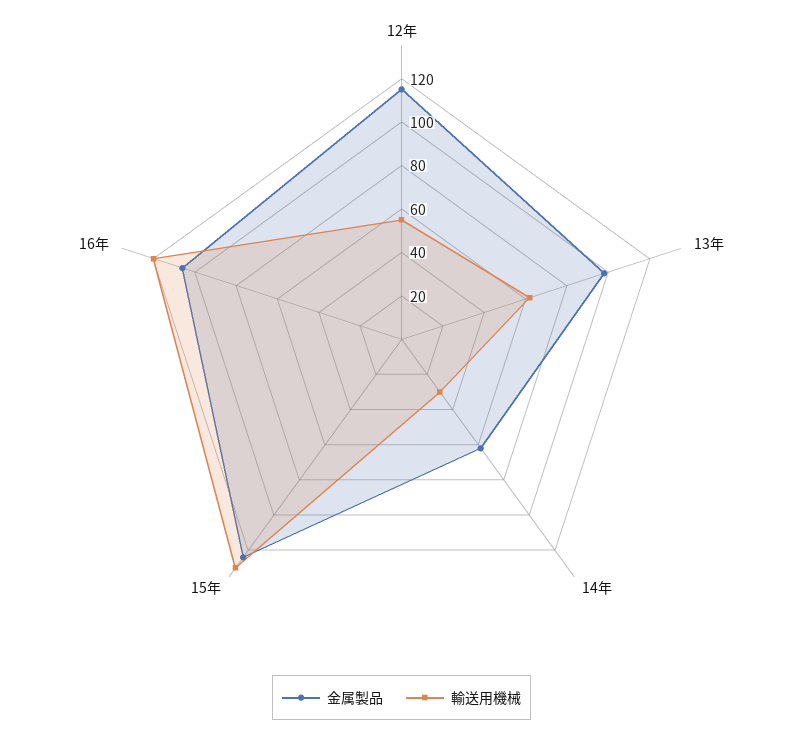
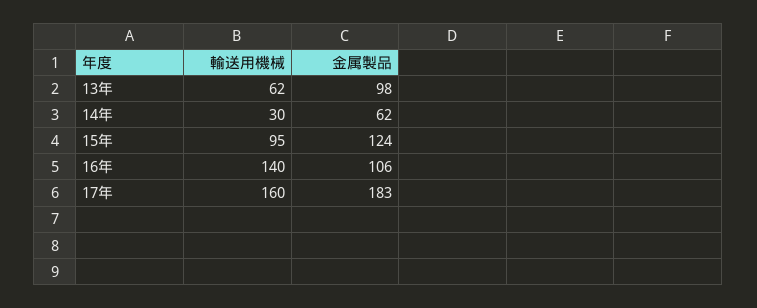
金属製品, 12年: 115 -> none
輸送用機械, 12年: 55 -> none
輸送用機械, 15年: 130 -> 95
輸送用機械, 16年: 120 -> 140
輸送用機械, 17年: none -> 160
金属製品, 17年: none -> 183

